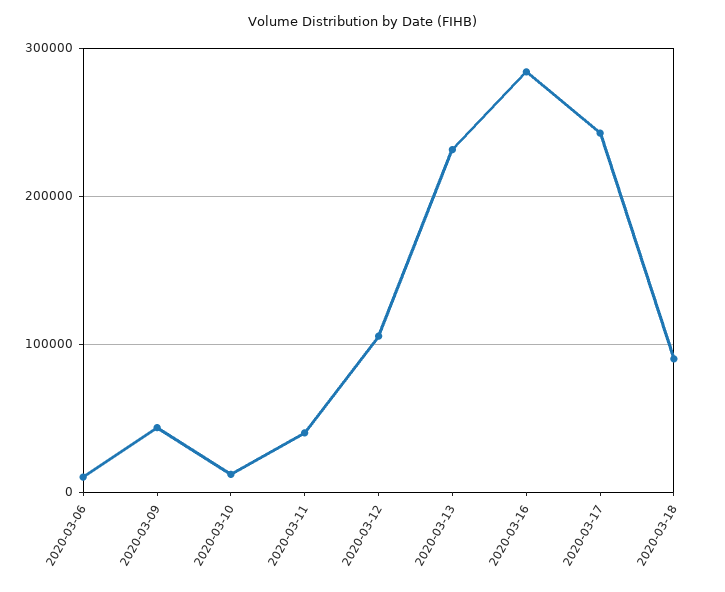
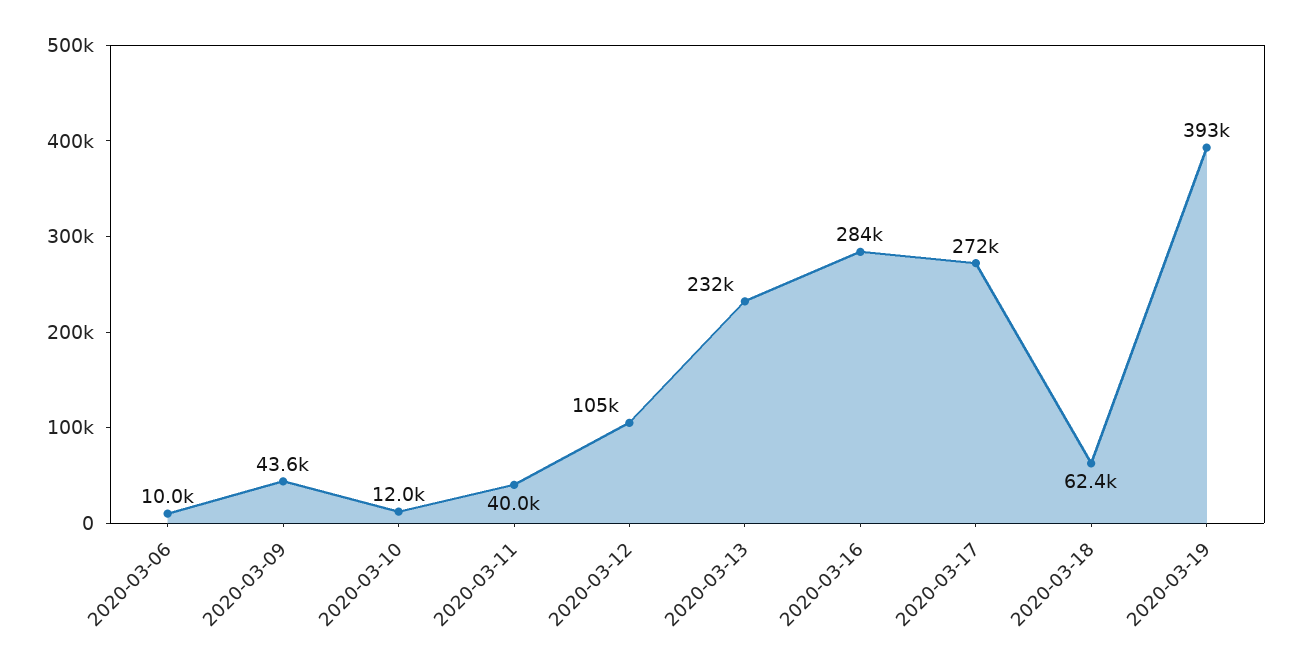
2020-03-17: 240000 -> 272000
2020-03-18: 90000 -> 62400
2020-03-19: none -> 393000

